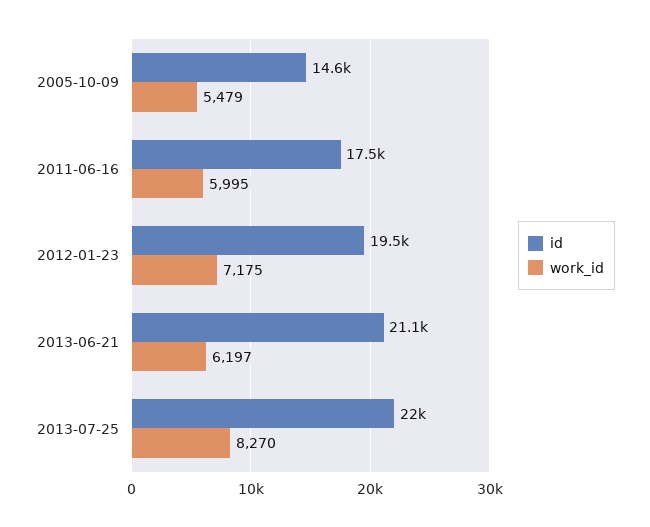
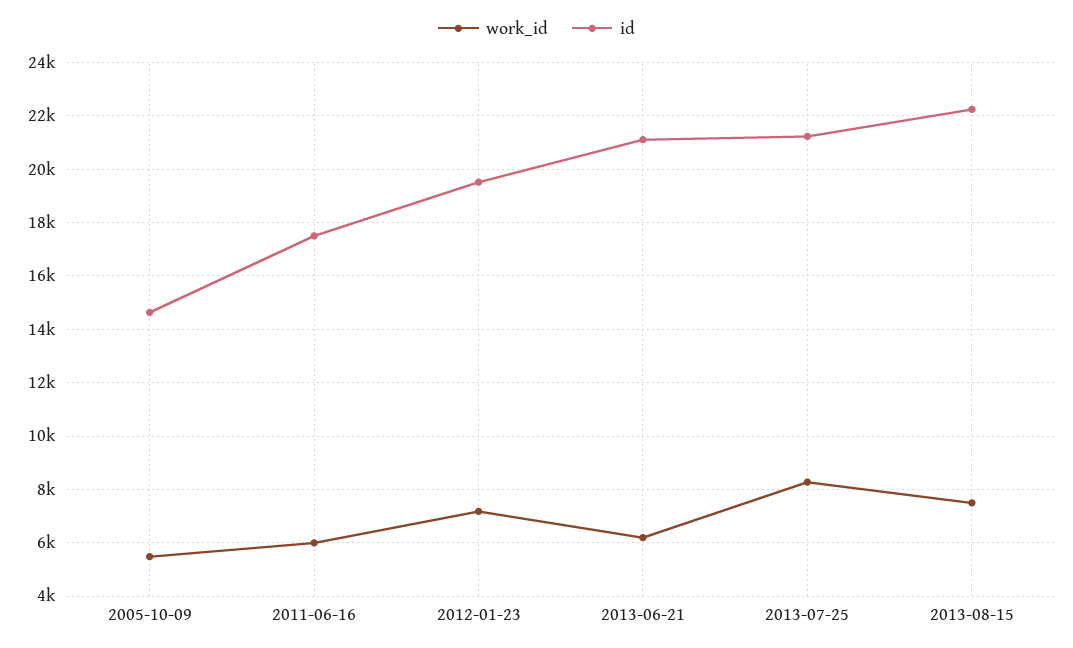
id, 2013-07-25: 22000 -> 21250
work_id, 2013-08-15: none -> 7500
id, 2013-08-15: none -> 22250

